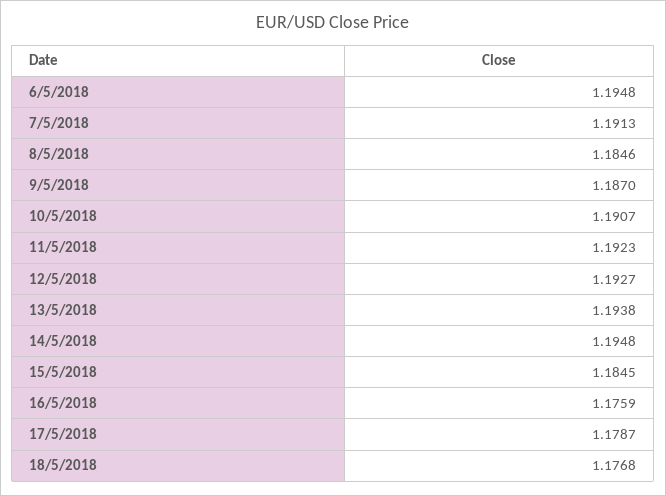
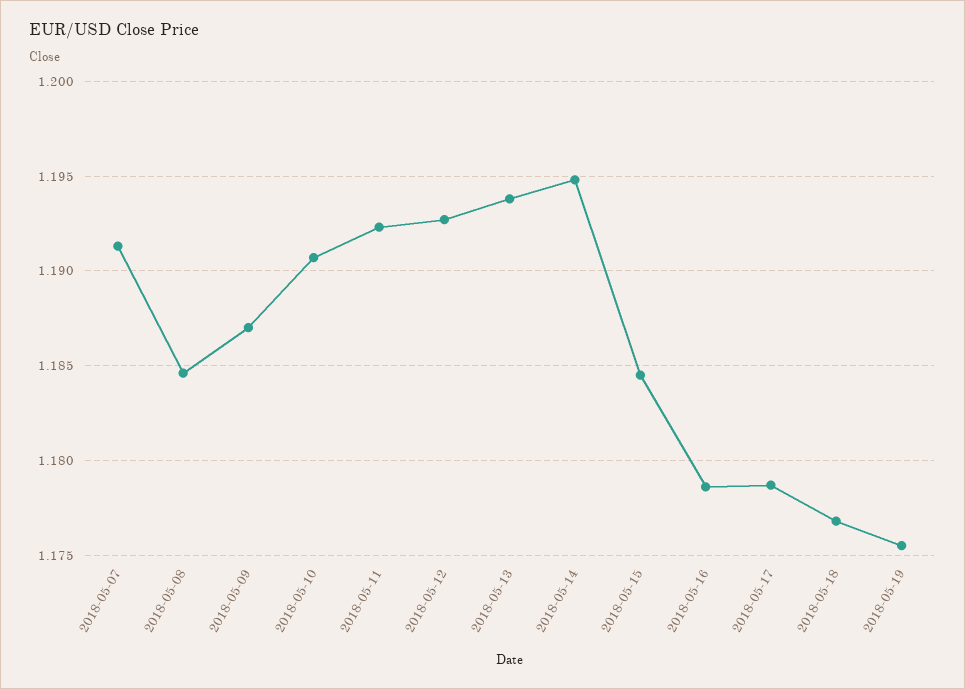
6/5/2018: 1.1948 -> none
16/5/2018: 1.1759 -> 1.1785
2018-05-19: none -> 1.1755

